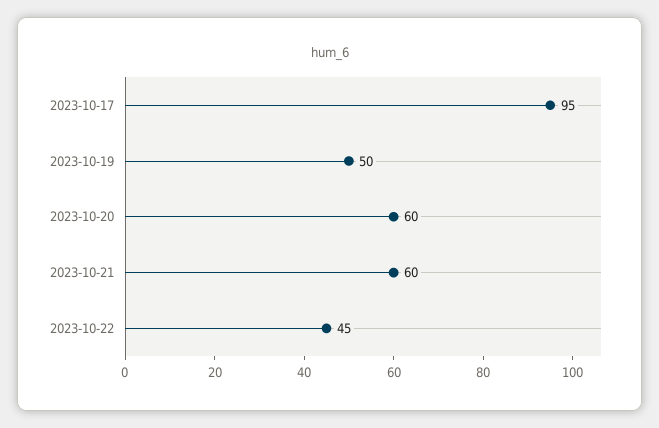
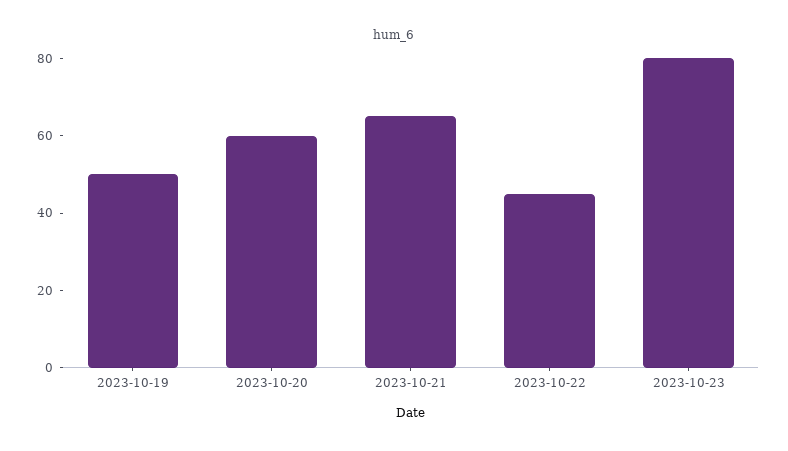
2023-10-17: 95 -> none
2023-10-21: 60 -> 65
2023-10-23: none -> 80

